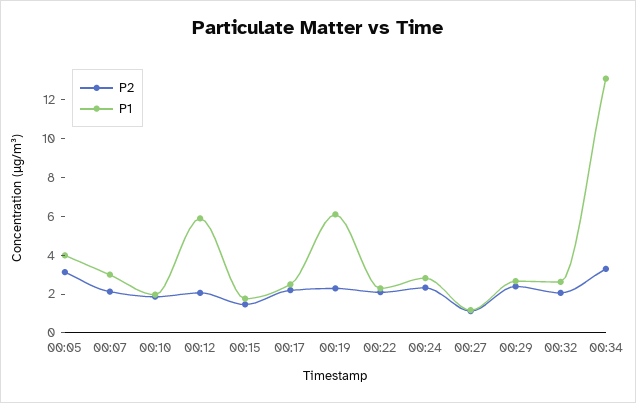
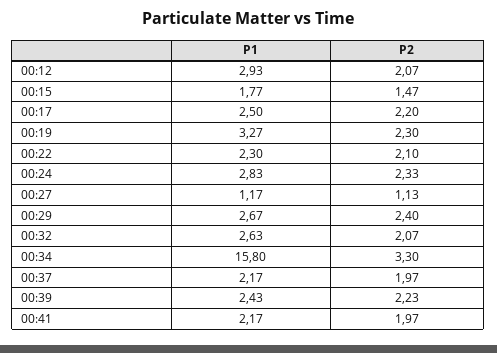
P2, 00:05: 3 -> none
P1, 00:05: 4 -> none
P2, 00:07: 2 -> none
P1, 00:07: 3 -> none
P2, 00:10: 2 -> none
P1, 00:10: 2 -> none
P1, 00:12: 6 -> 2.93
P1, 00:19: 6 -> 3.27
P1, 00:34: 13 -> 15.8
P1, 00:37: none -> 2.17
P2, 00:37: none -> 1.97
P1, 00:39: none -> 2.43
P2, 00:39: none -> 2.23
P1, 00:41: none -> 2.17
P2, 00:41: none -> 1.97

